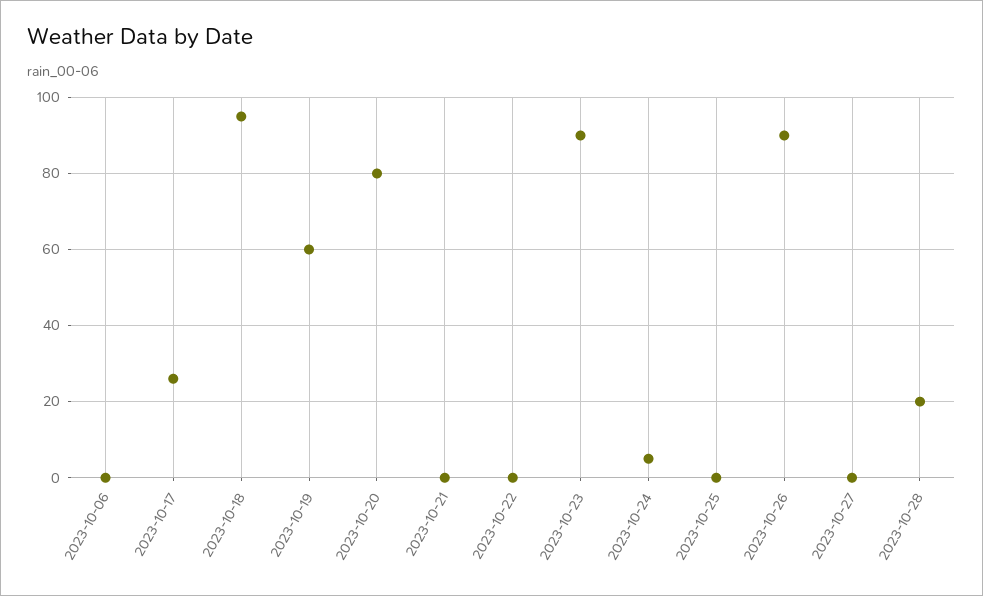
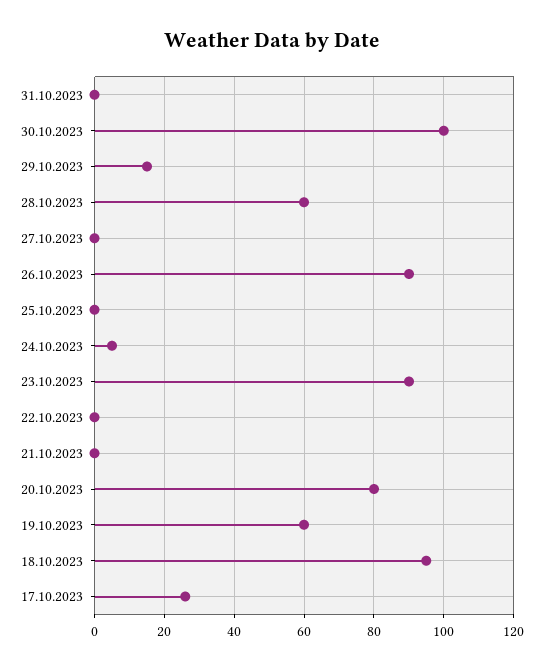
2023-10-06: 0 -> none
2023-10-28: 20 -> 60
31.10.2023: none -> 0
30.10.2023: none -> 100
29.10.2023: none -> 15

